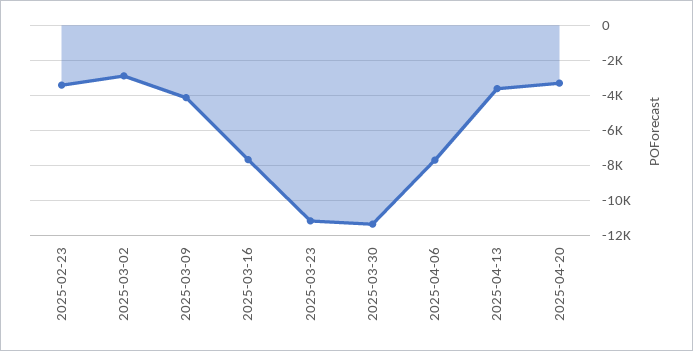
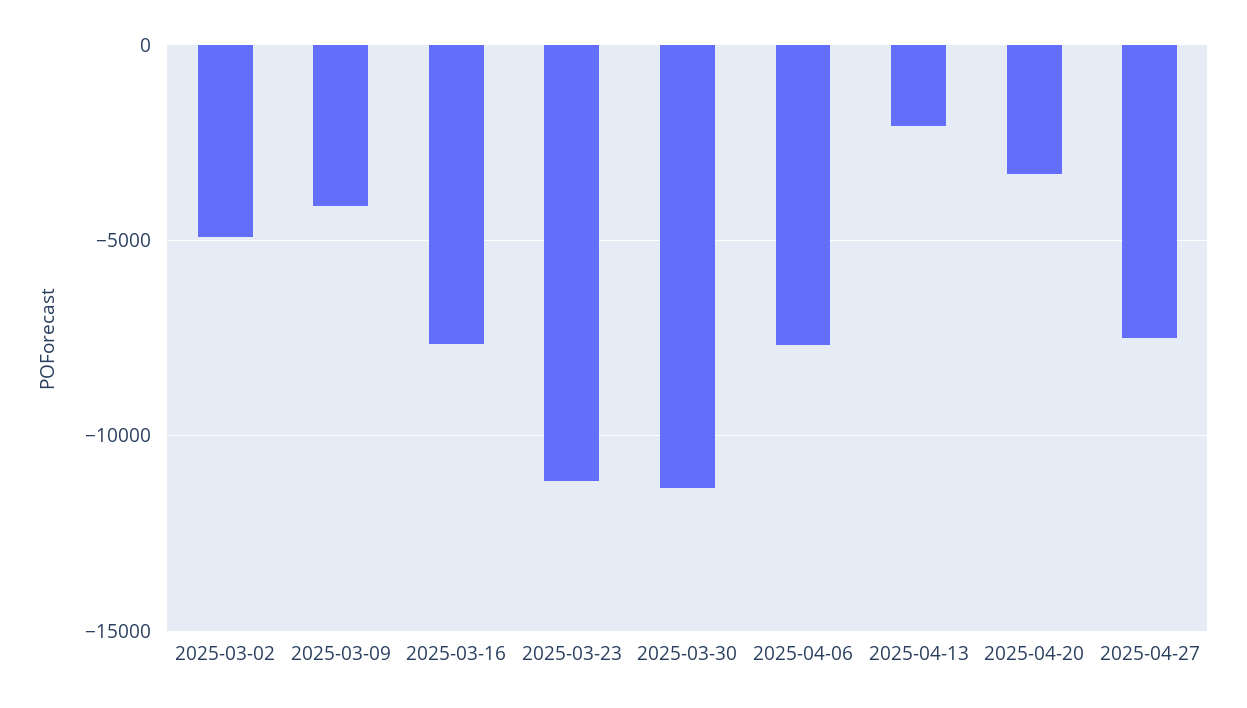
2025-02-23: -3500 -> none
2025-03-02: -3000 -> -5000
2025-04-13: -3500 -> -2000
2025-04-27: none -> -7500

